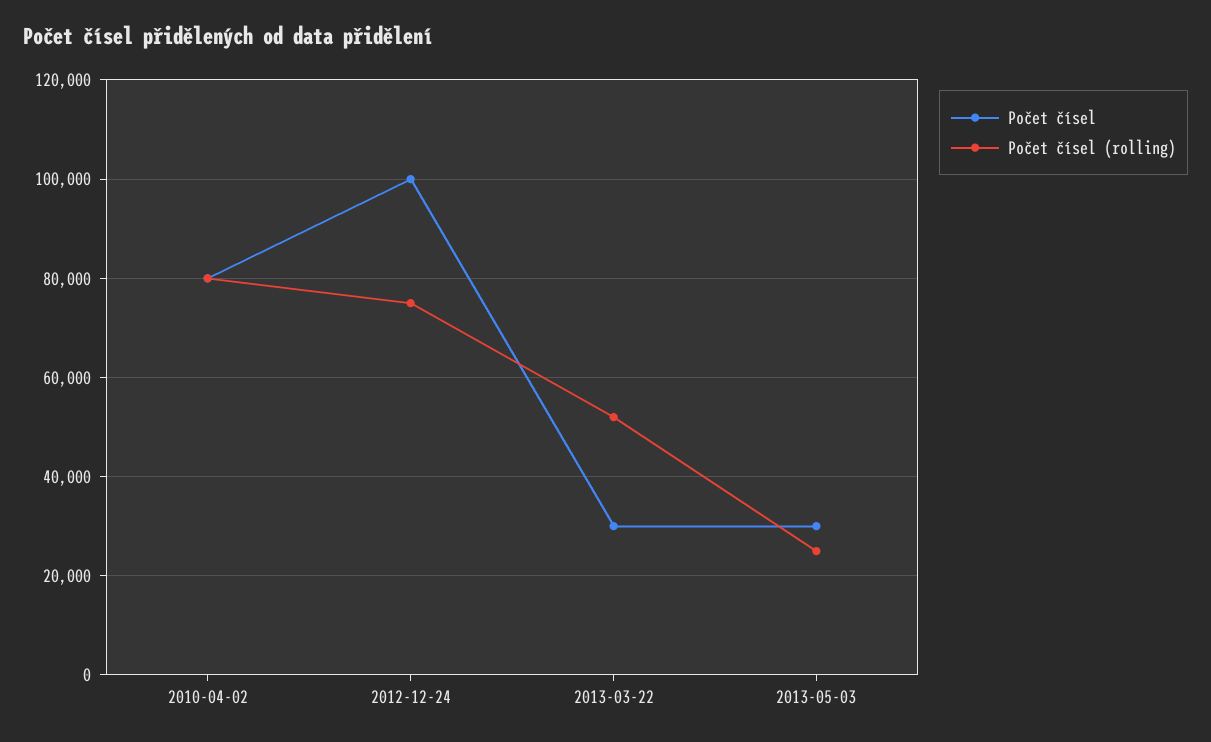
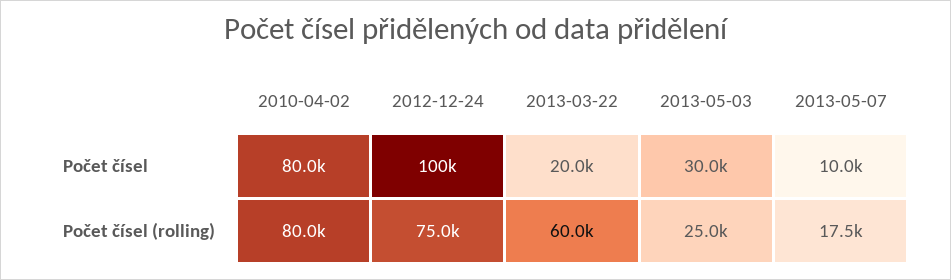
Počet čísel, 2013-03-22: 30000 -> 20000
Počet čísel (rolling), 2013-03-22: 52000 -> 60000
Počet čísel, 2013-05-07: none -> 10000
Počet čísel (rolling), 2013-05-07: none -> 17500

